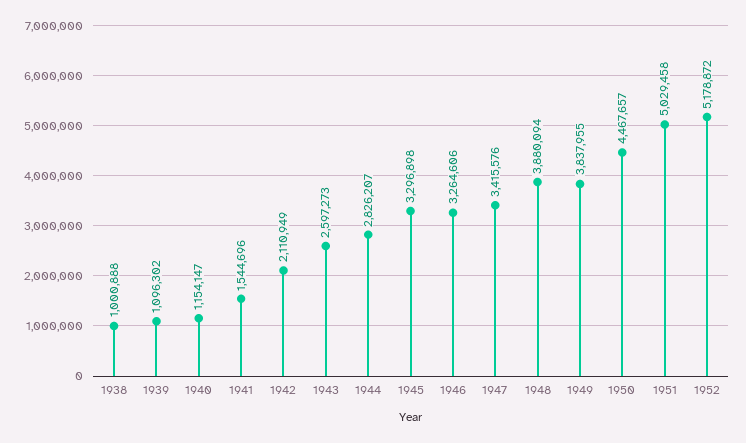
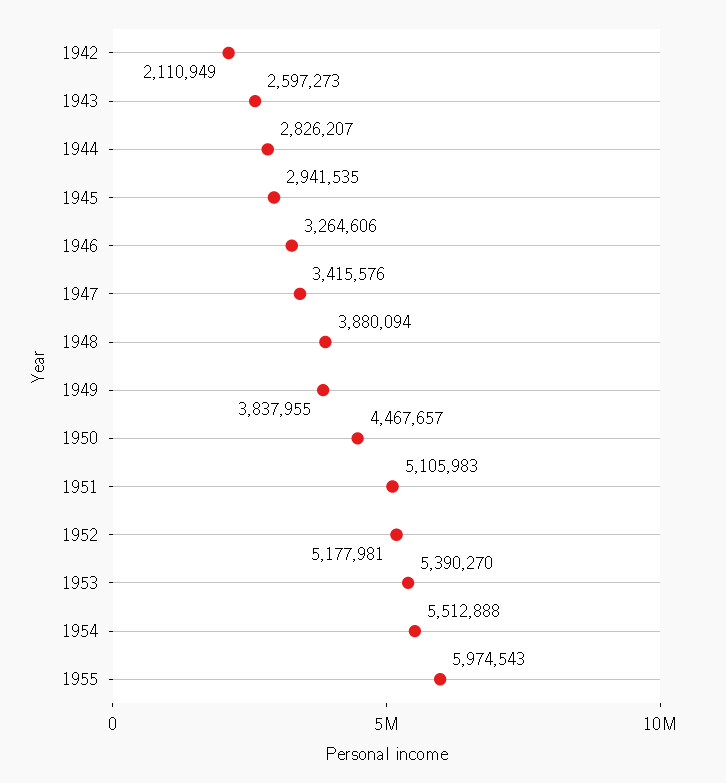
1938: 1000888 -> none
1939: 1096302 -> none
1940: 1154147 -> none
1941: 1544696 -> none
1945: 3296898 -> 2941535
1951: 5029458 -> 5105983
1952: 5178872 -> 5177981
1953: none -> 5390270
1954: none -> 5512888
1955: none -> 5974543

